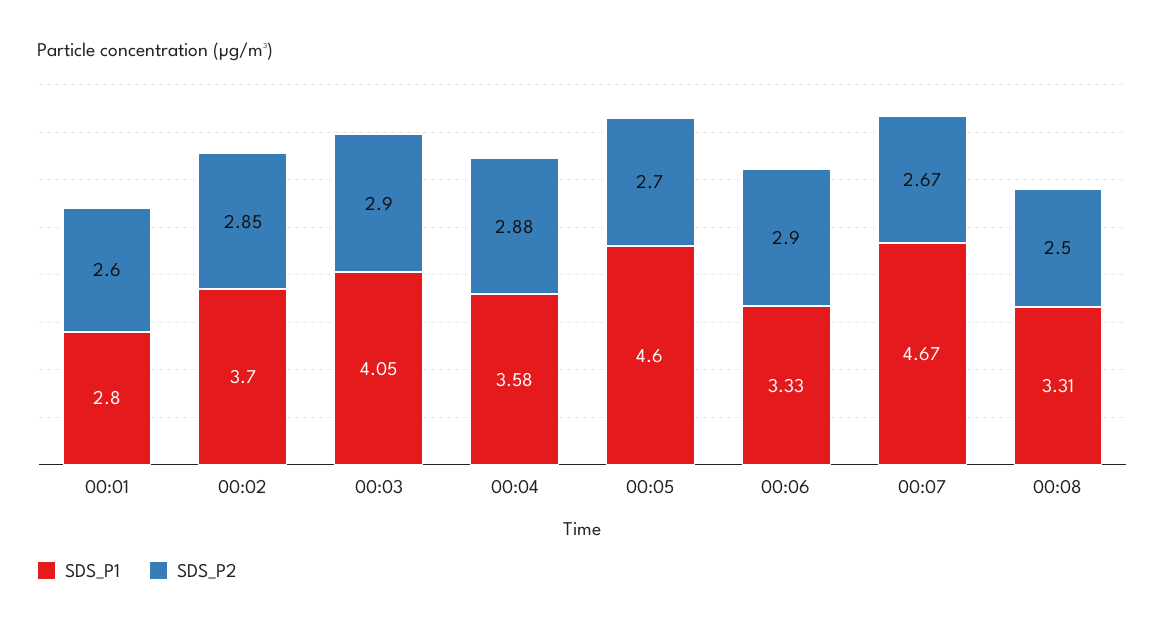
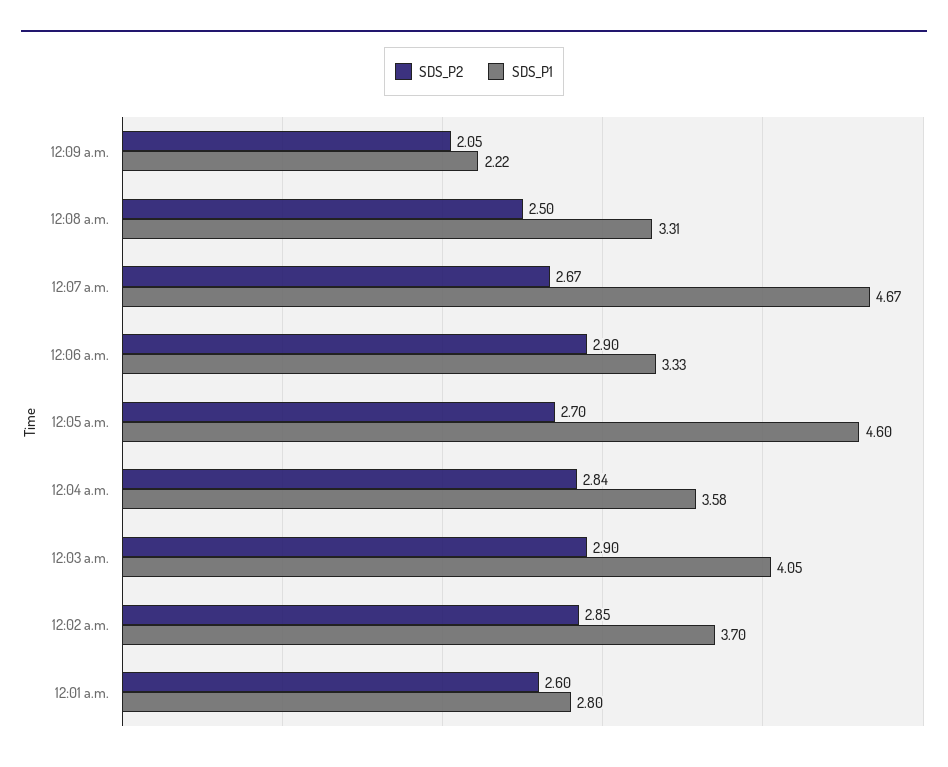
SDS_P2, 00:04: 2.88 -> 2.84
SDS_P2, 12:09 a.m.: none -> 2.05
SDS_P1, 12:09 a.m.: none -> 2.22

